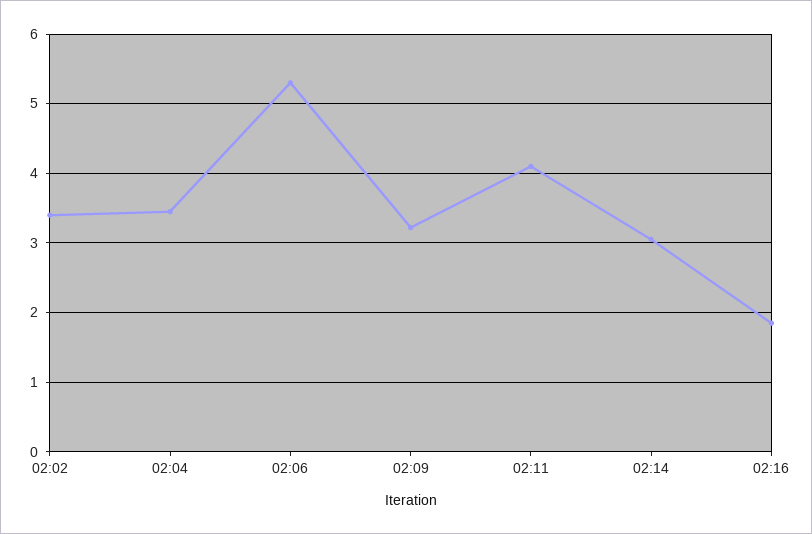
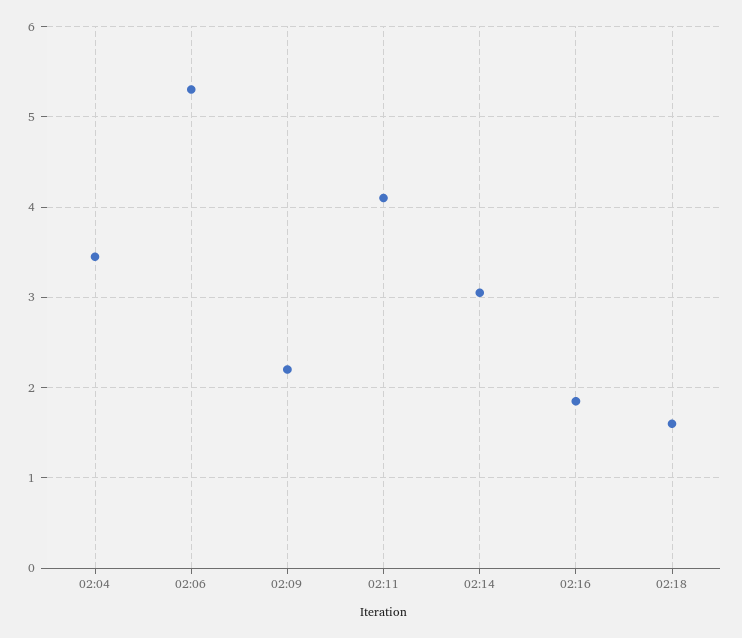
02:02: 3.4 -> none
02:09: 3.2 -> 2.2
02:18: none -> 1.6

